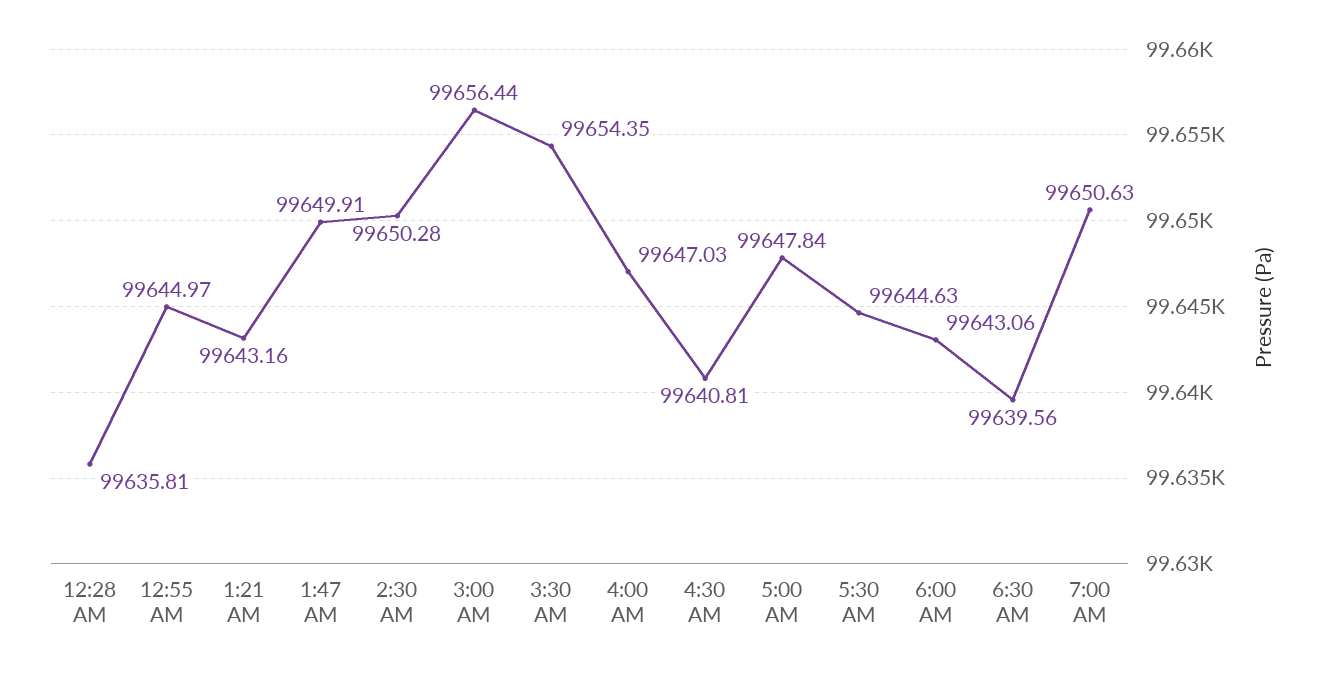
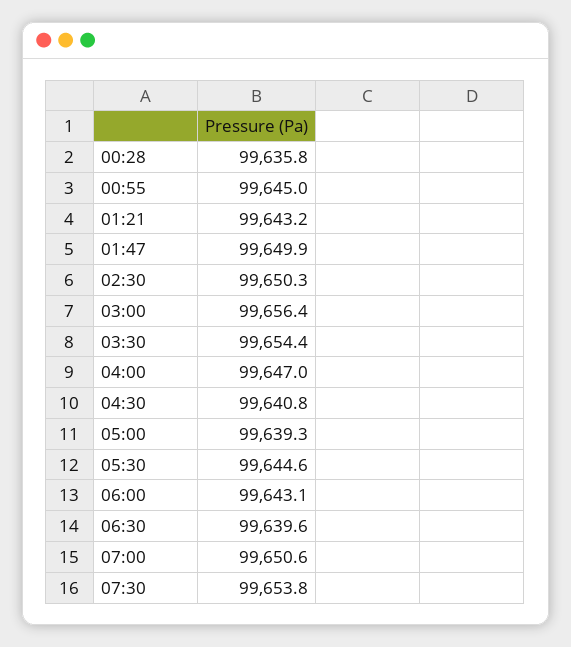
5:00 AM: 99647.84 -> 99639.3
07:30: none -> 99653.8

